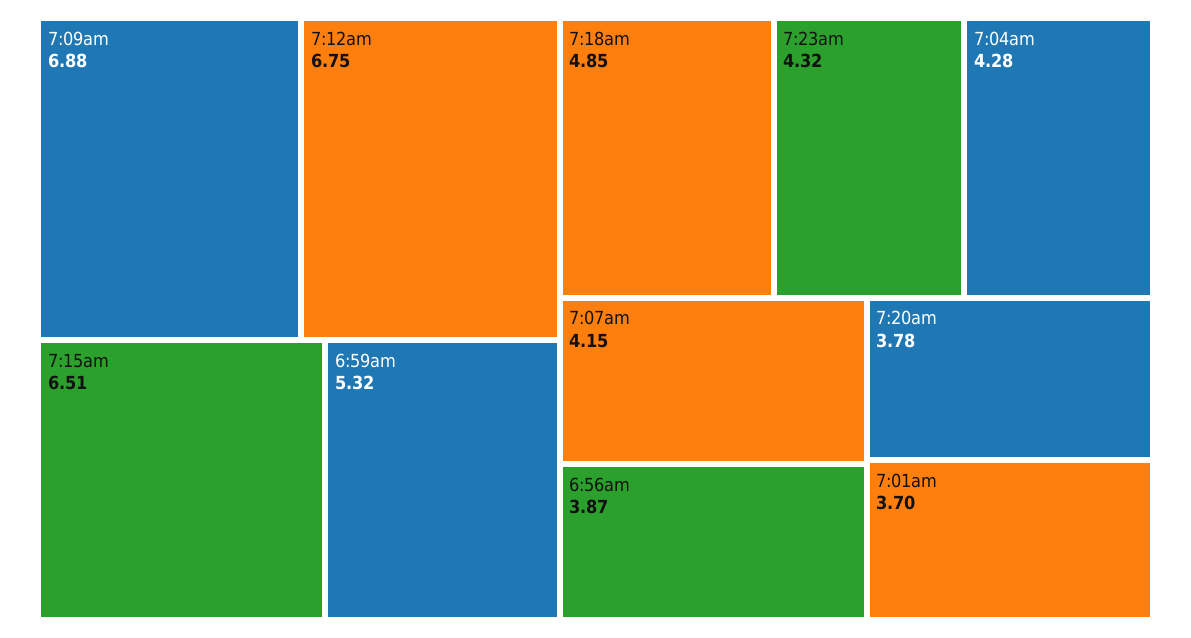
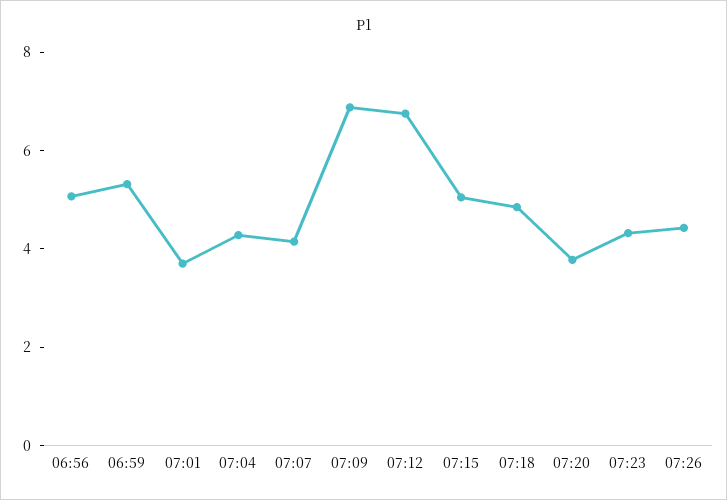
7:15am: 6.51 -> 5
6:56am: 3.87 -> 5
07:26: none -> 4.5

